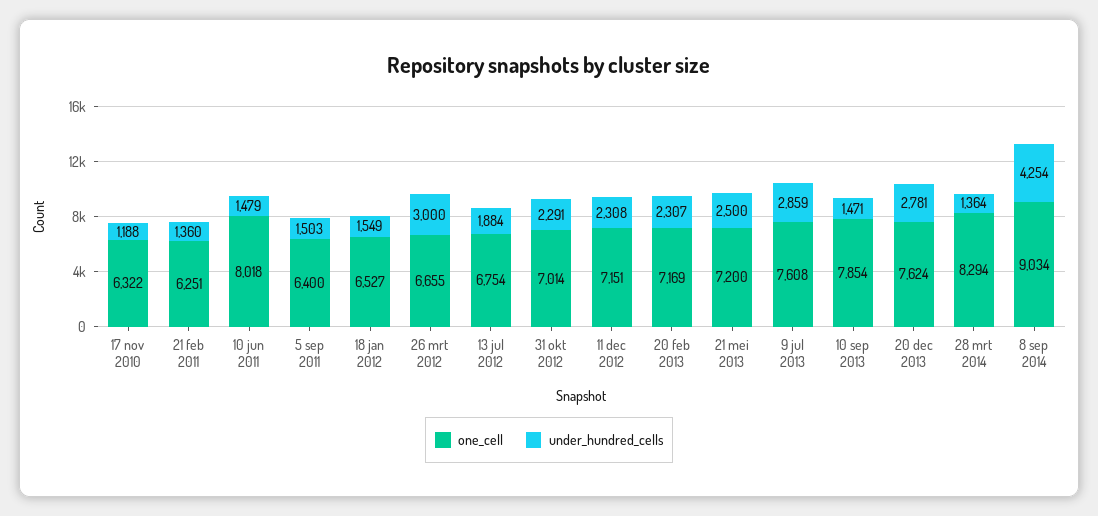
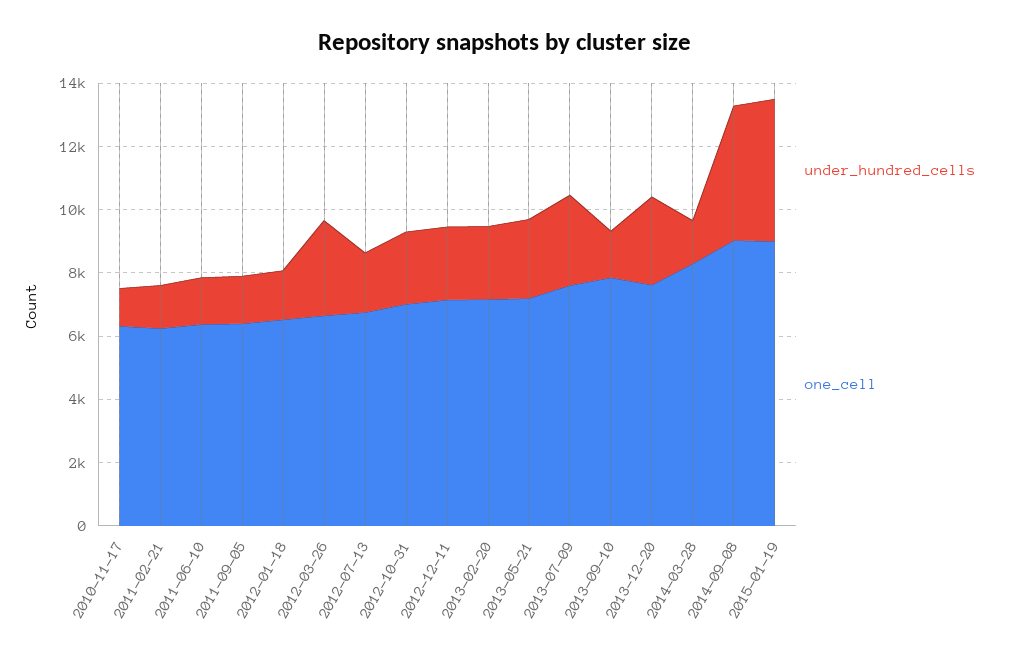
one_cell, 10 jun 2011: 8018 -> 6500
under_hundred_cells, 2015-01-19: none -> 4500
one_cell, 2015-01-19: none -> 9000

